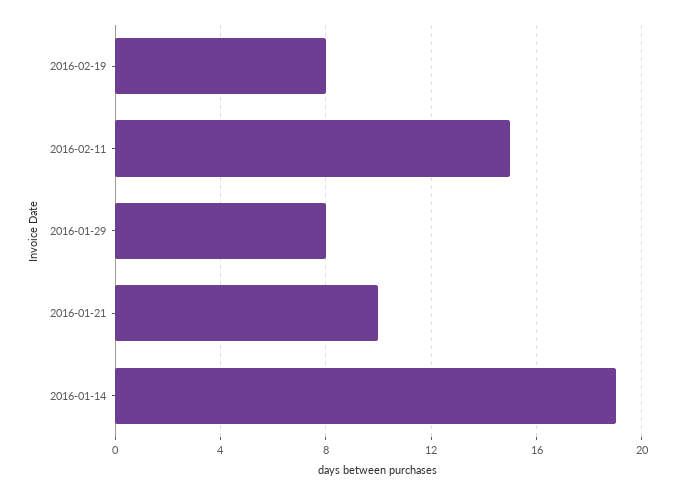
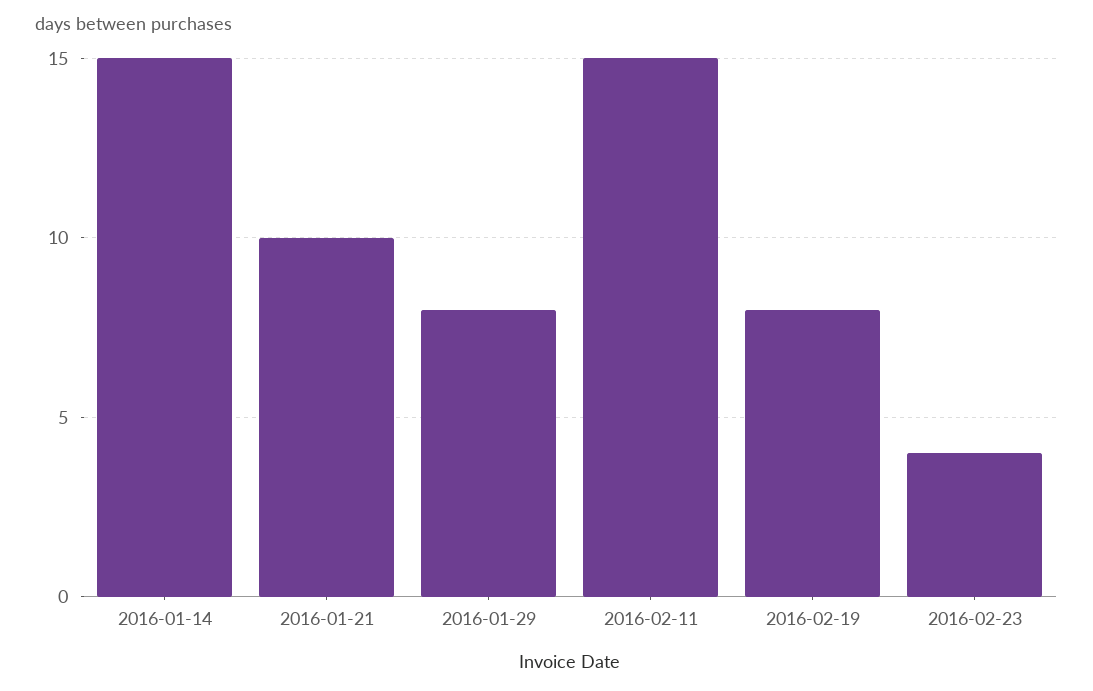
2016-01-14: 19 -> 15
2016-02-23: none -> 4

